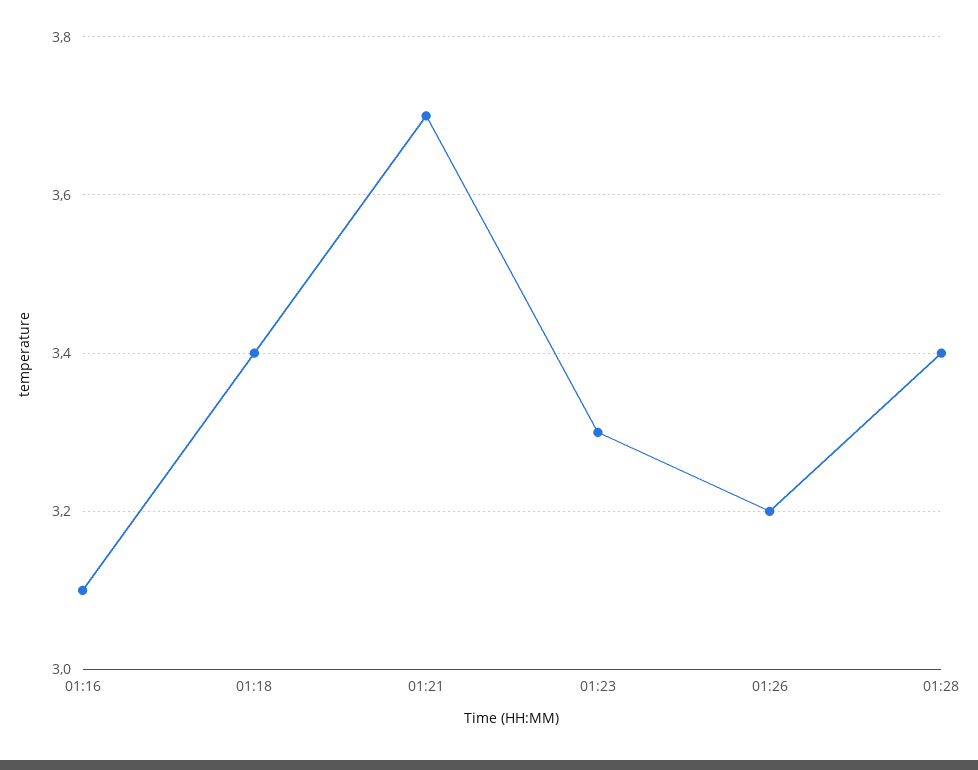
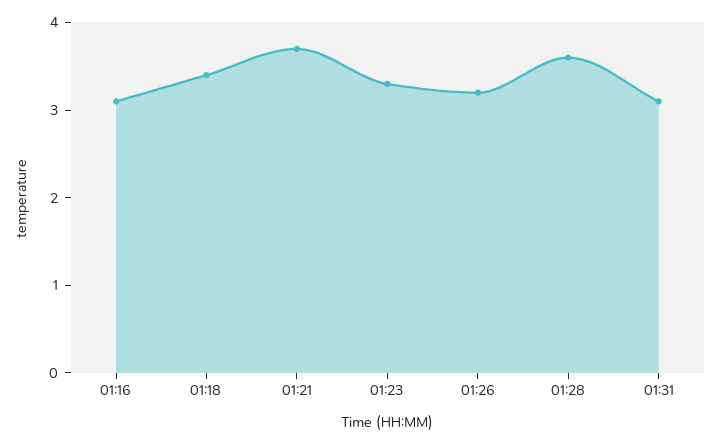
01:28: 3.4 -> 3.6
01:31: none -> 3.1

